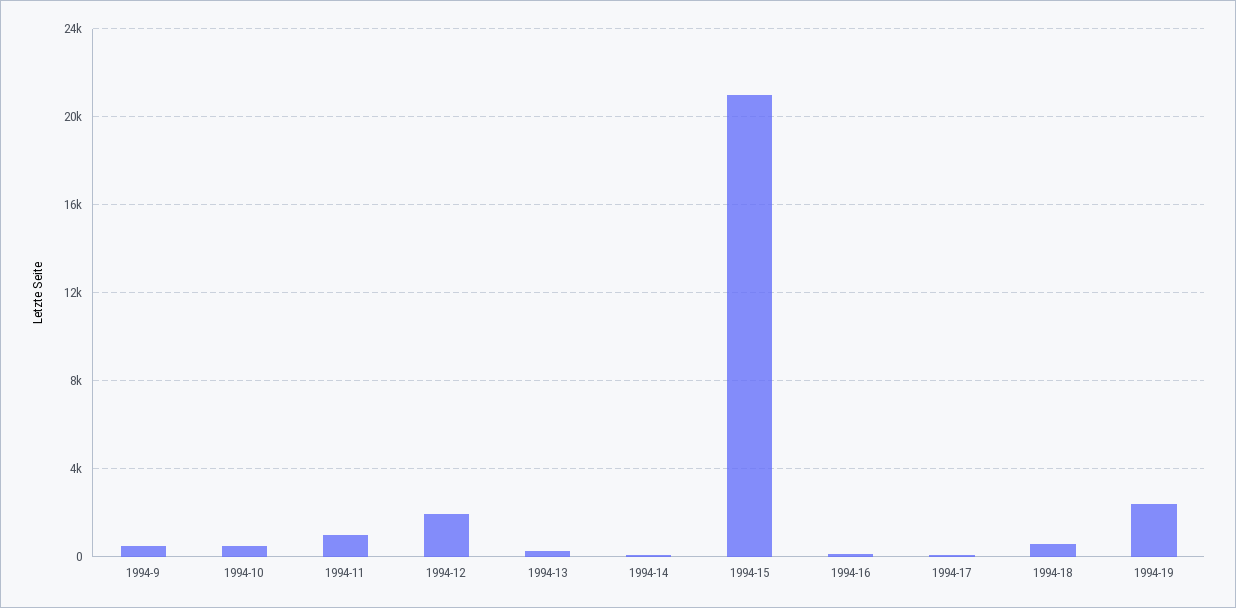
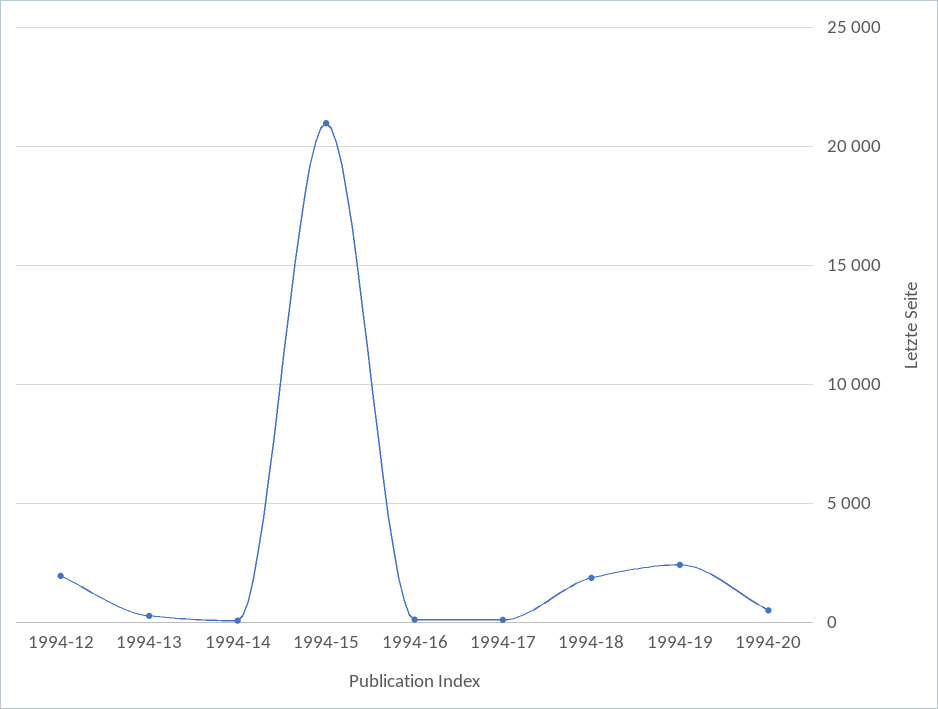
1994-9: 500 -> none
1994-10: 500 -> none
1994-11: 1000 -> none
1994-18: 500 -> 2000
1994-20: none -> 500

